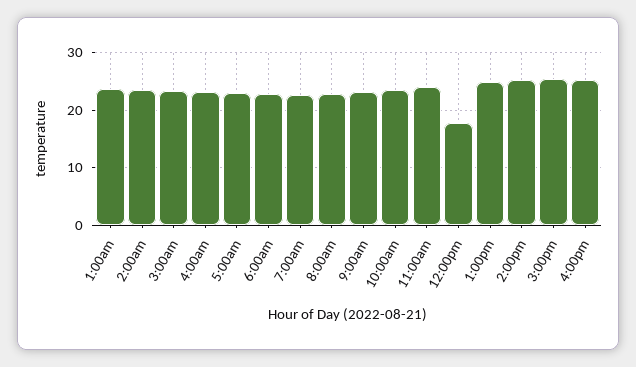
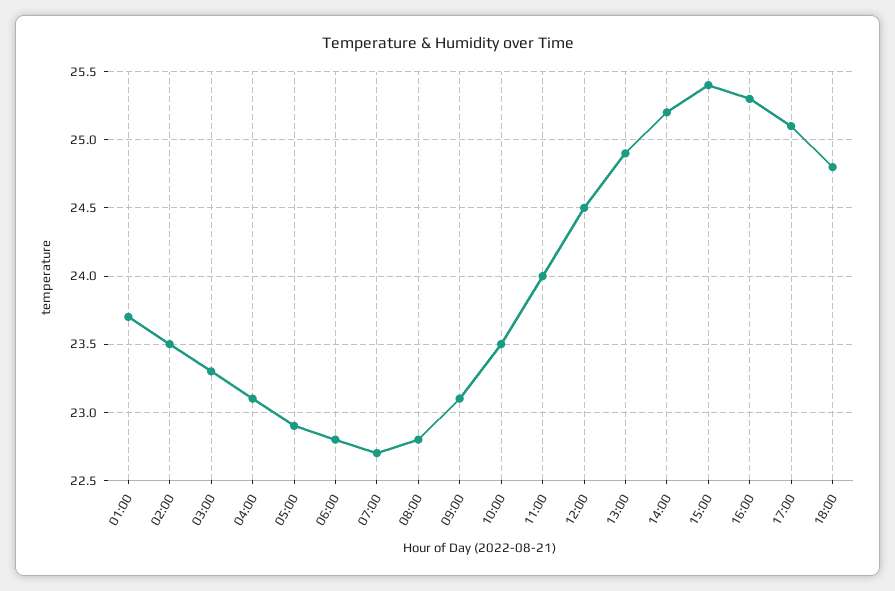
12:00pm: 18 -> 24.5
17:00: none -> 25.1
18:00: none -> 24.8

